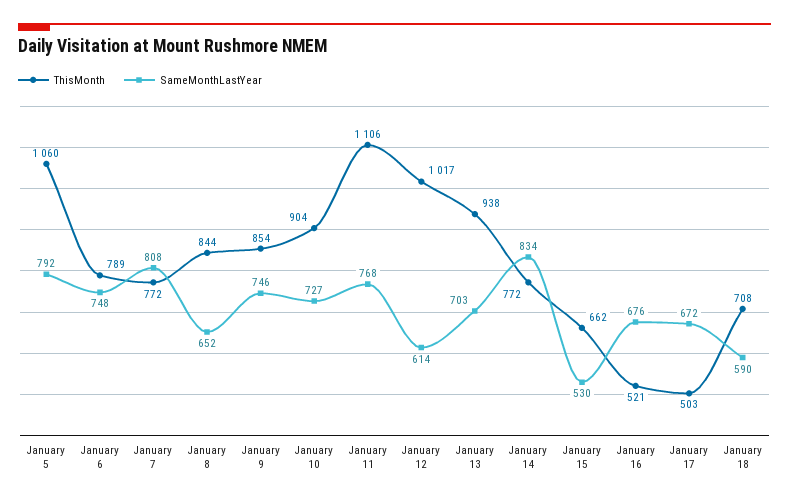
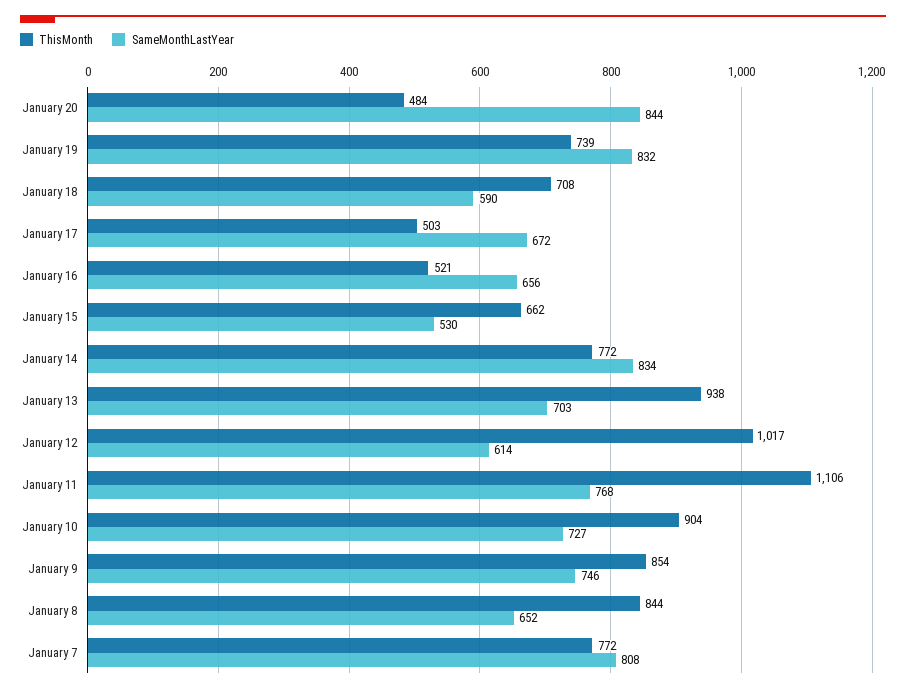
ThisMonth, January 5: 1060 -> none
SameMonthLastYear, January 5: 792 -> none
ThisMonth, January 6: 789 -> none
SameMonthLastYear, January 6: 748 -> none
SameMonthLastYear, January 16: 676 -> 656
ThisMonth, January 20: none -> 484
SameMonthLastYear, January 20: none -> 844
ThisMonth, January 19: none -> 739
SameMonthLastYear, January 19: none -> 832

